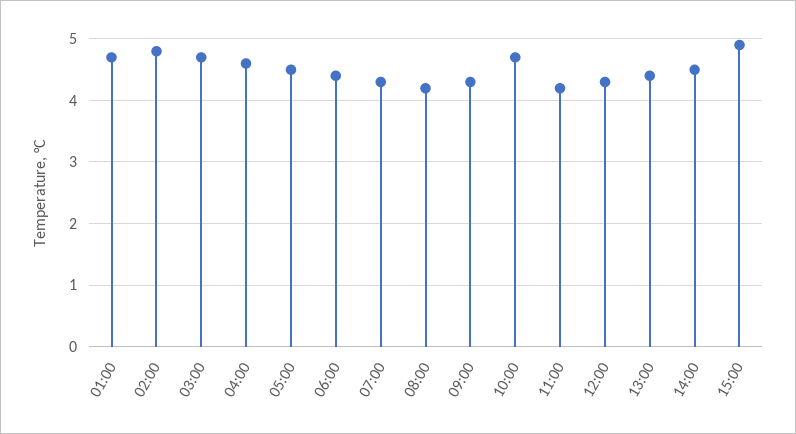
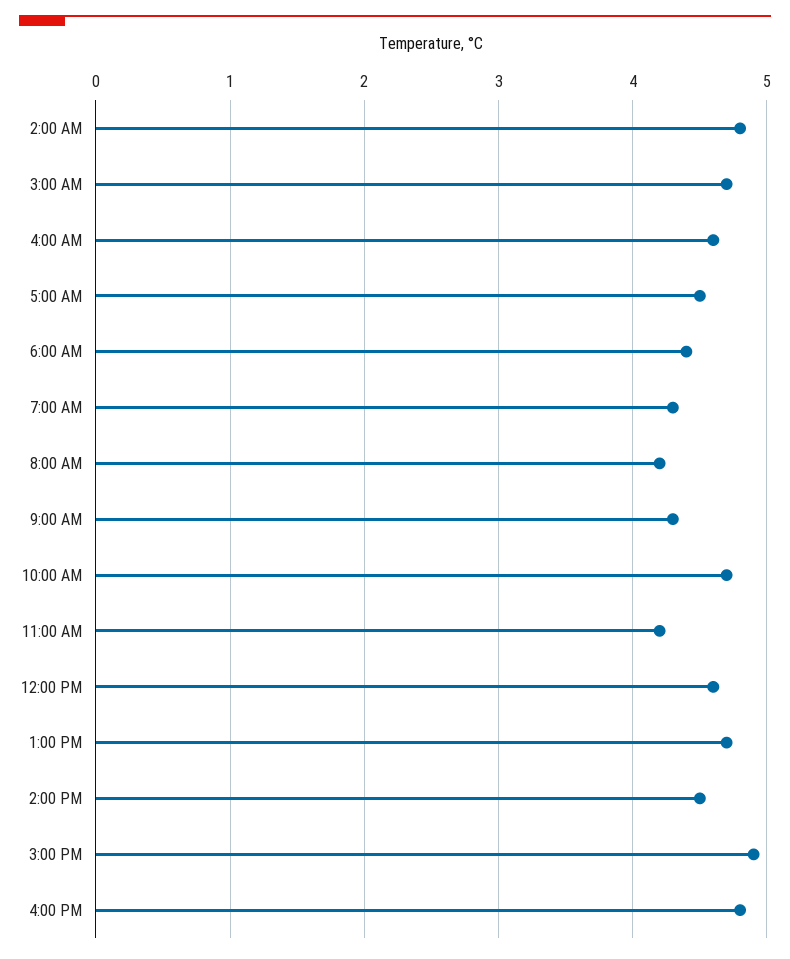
01:00: 4.7 -> none
12:00: 4.3 -> 4.6
13:00: 4.4 -> 4.7
4:00 PM: none -> 4.8

